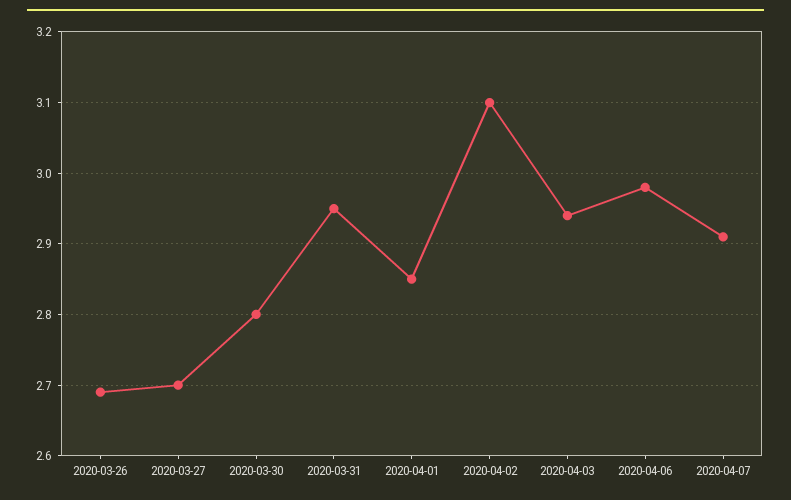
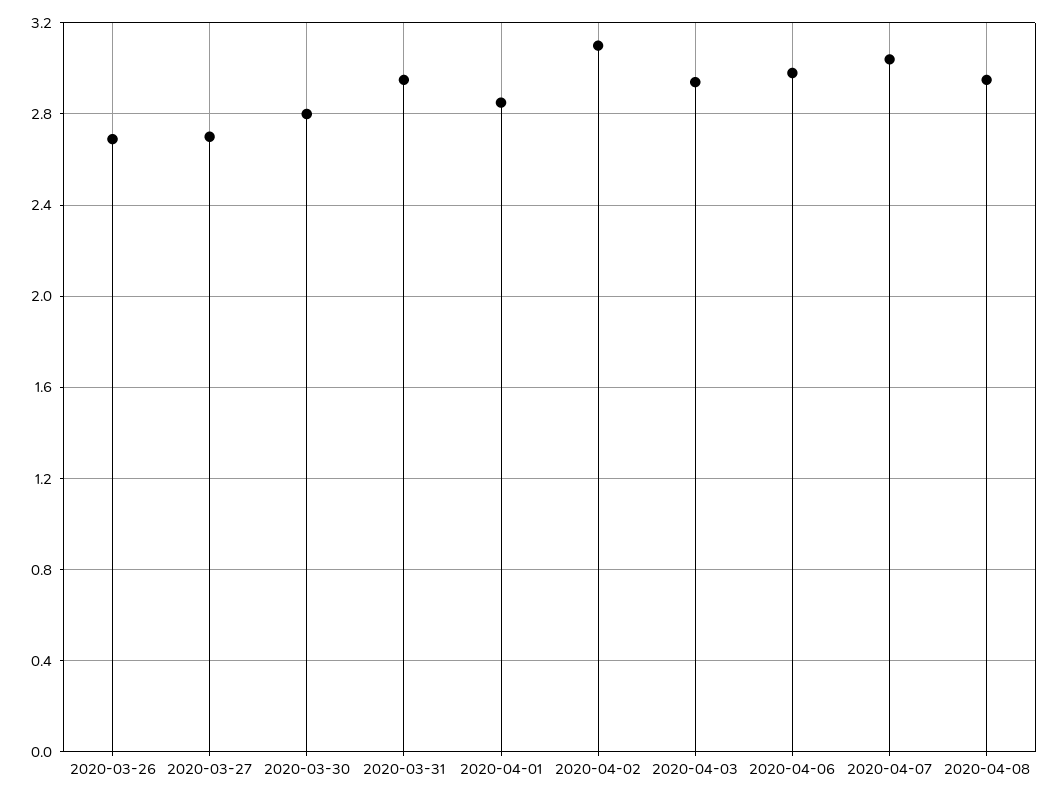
2020-04-07: 2.91 -> 3.05
2020-04-08: none -> 2.95

